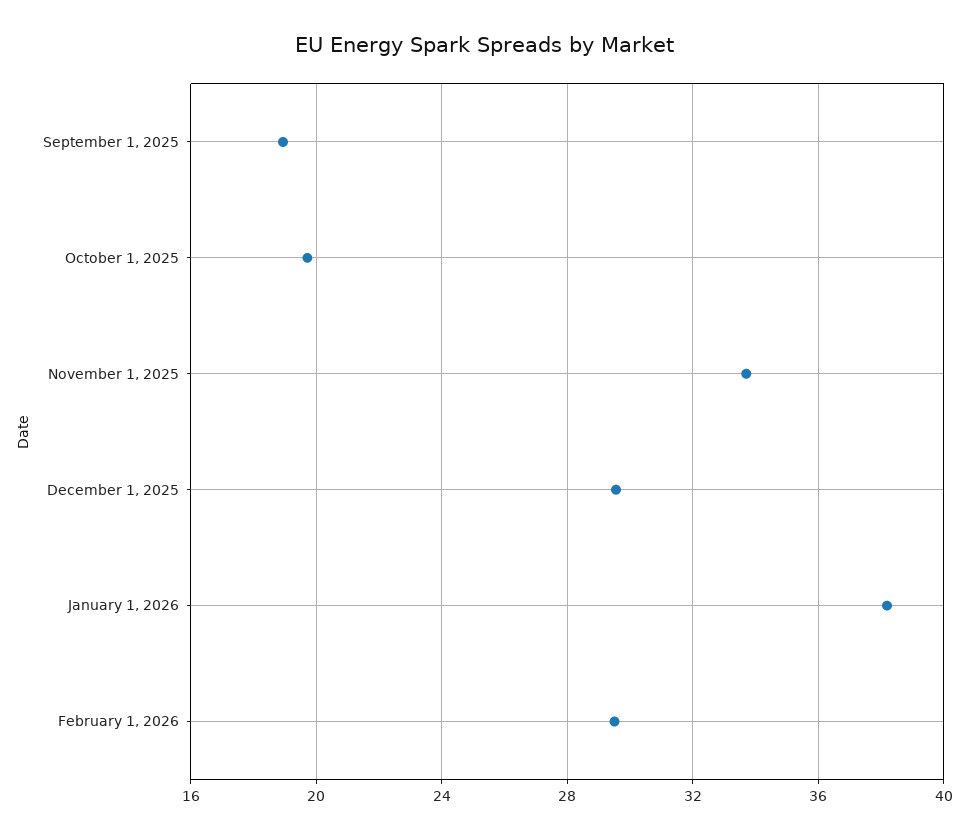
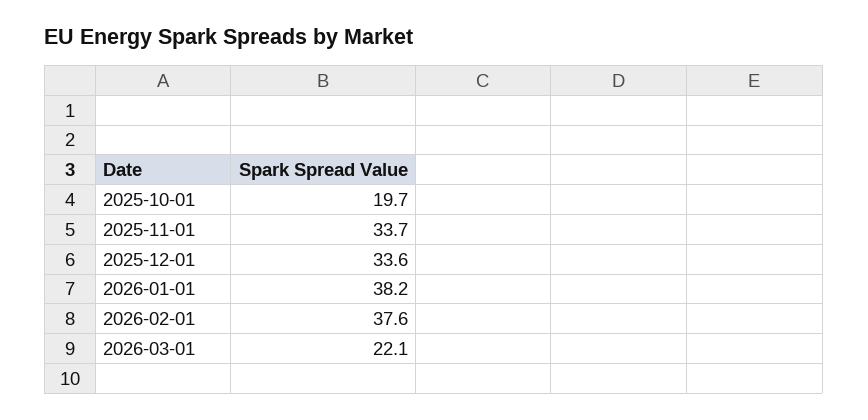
September 1, 2025: 19 -> none
December 1, 2025: 29.5 -> 33.6
February 1, 2026: 29.5 -> 37.6
2026-03-01: none -> 22.1

